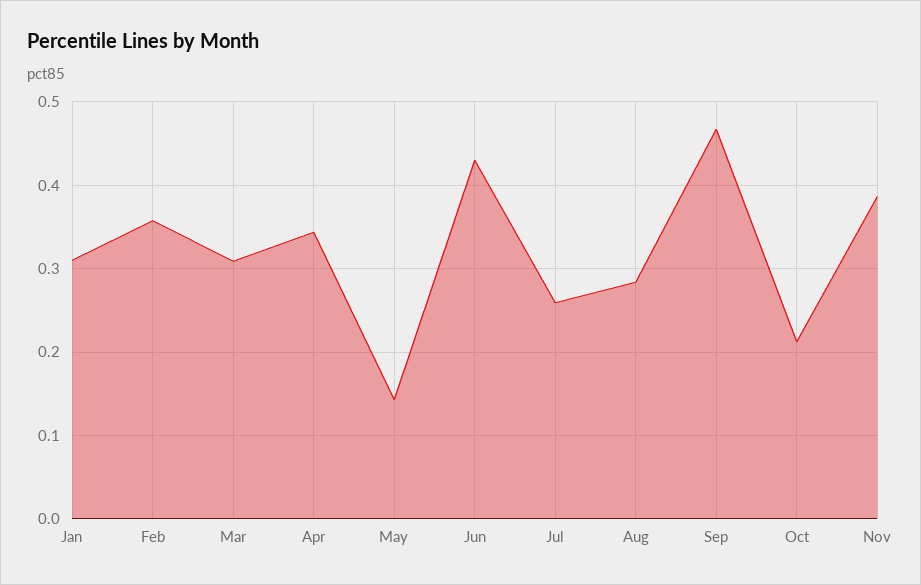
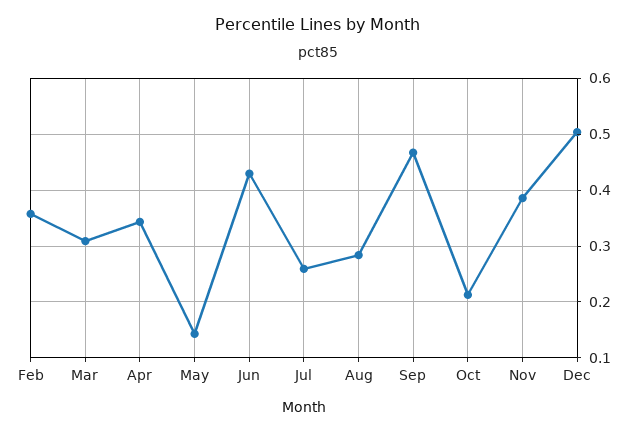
Jan: 0.31 -> none
Dec: none -> 0.5

